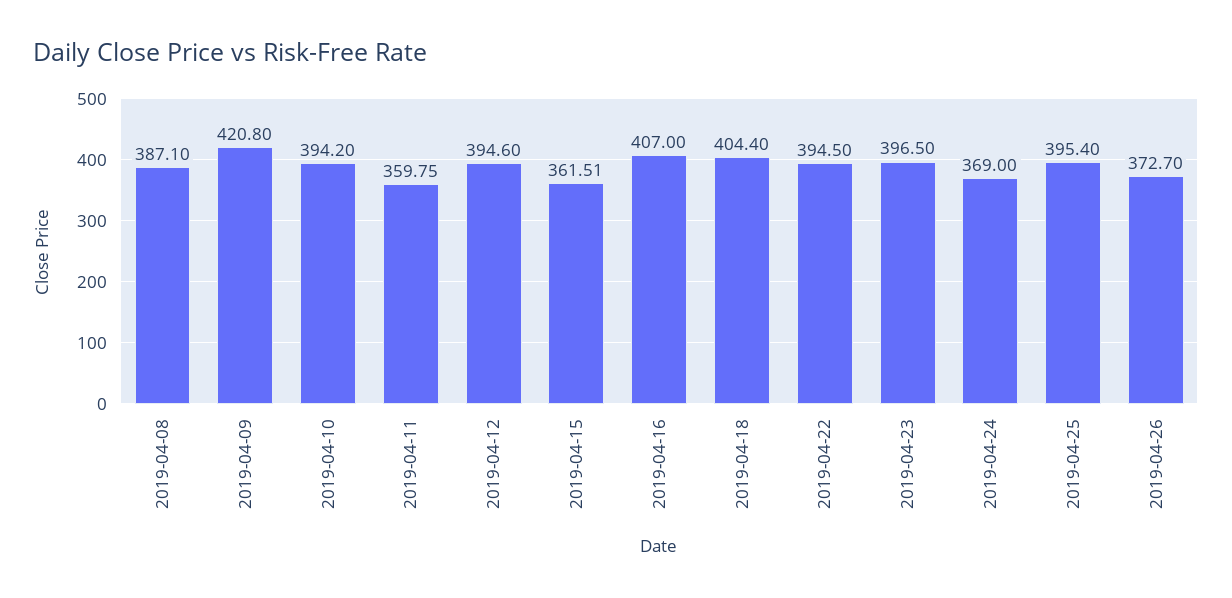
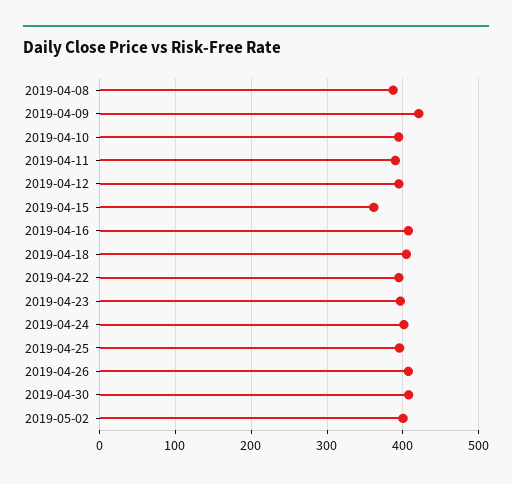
2019-04-11: 359.75 -> 390
2019-04-24: 369 -> 400
2019-04-26: 372.7 -> 410
2019-04-30: none -> 410
2019-05-02: none -> 400

